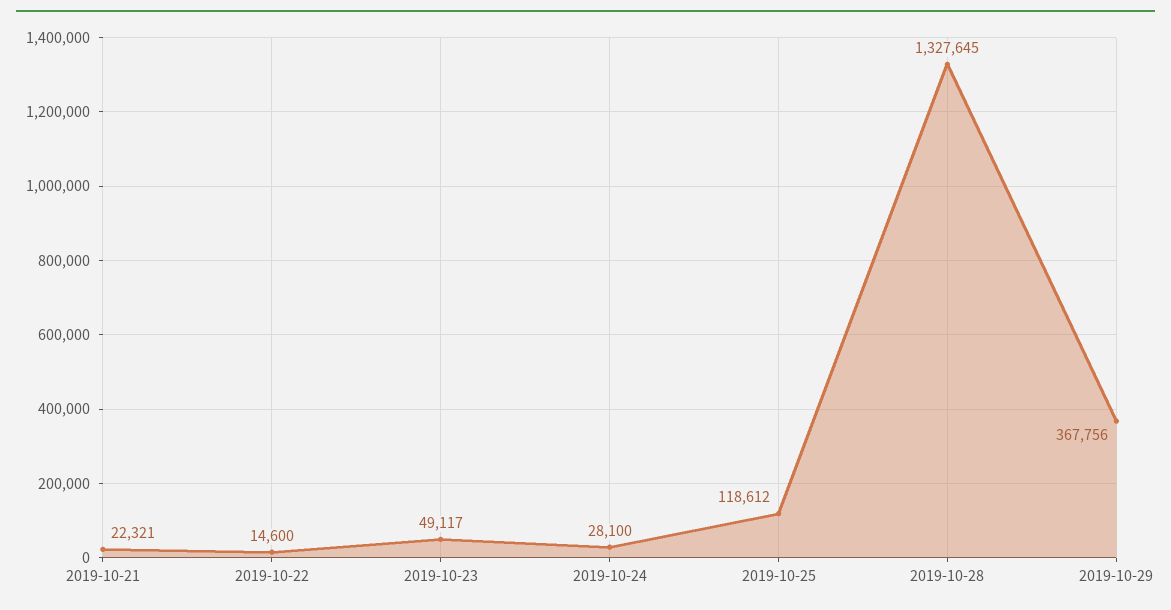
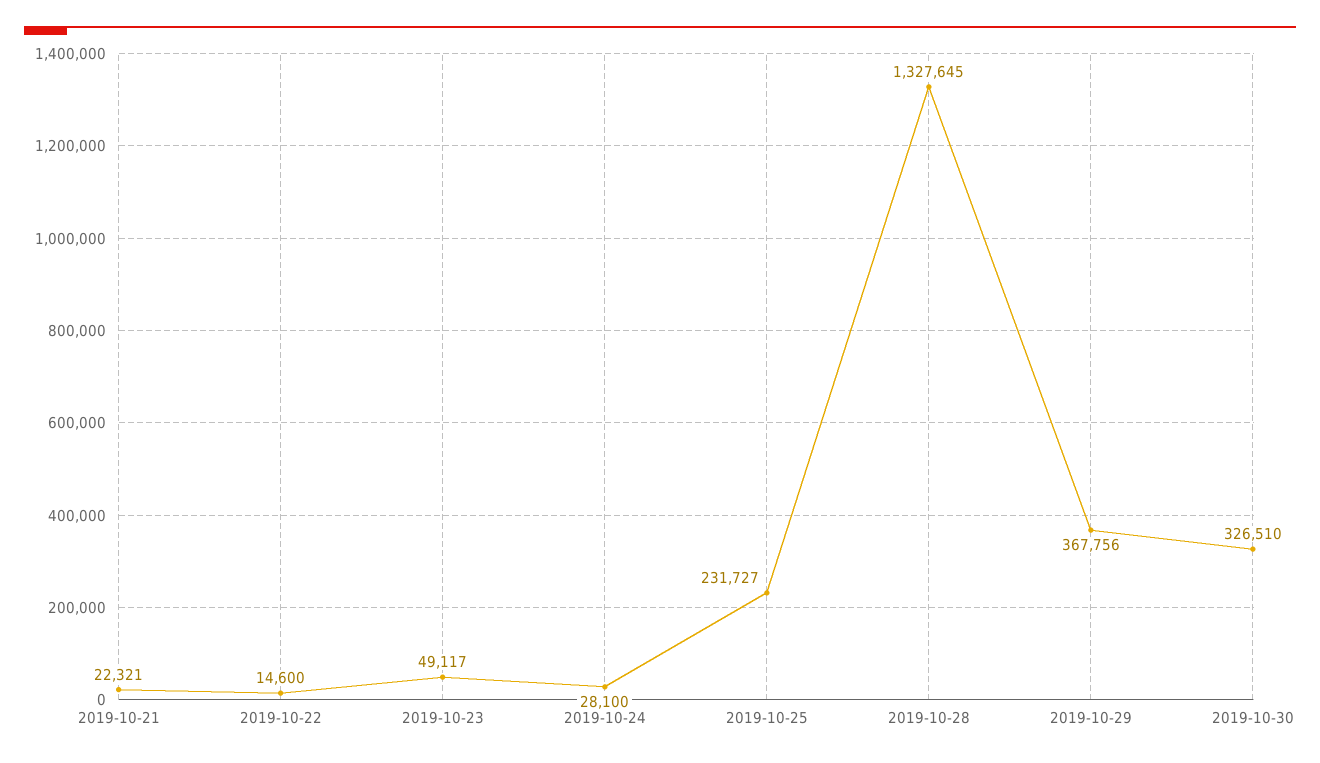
2019-10-25: 118612 -> 231727
2019-10-30: none -> 326510

